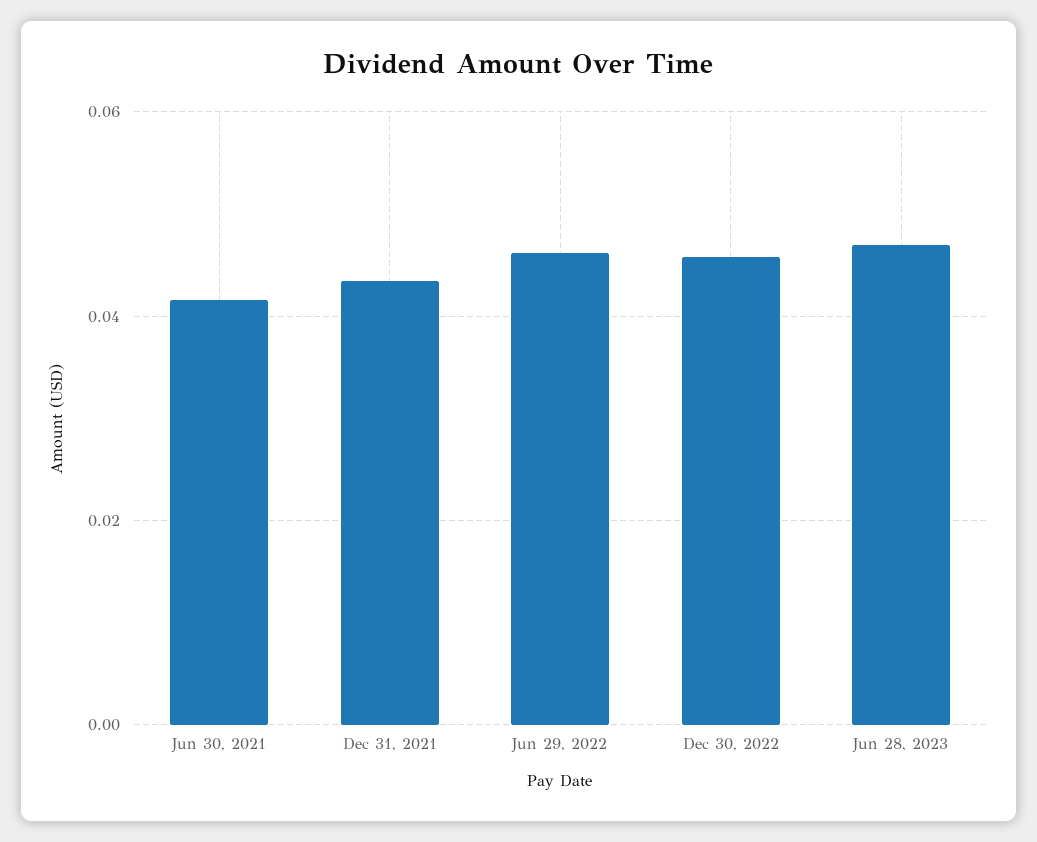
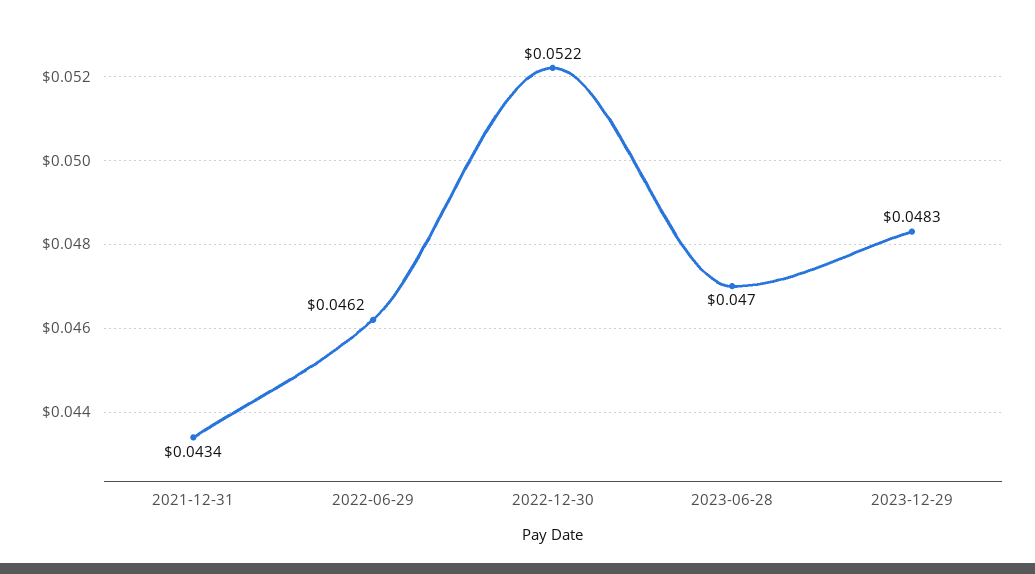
Jun 30, 2021: 0.042 -> none
Dec 30, 2022: 0.046 -> 0.0522
2023-12-29: none -> 0.0483

